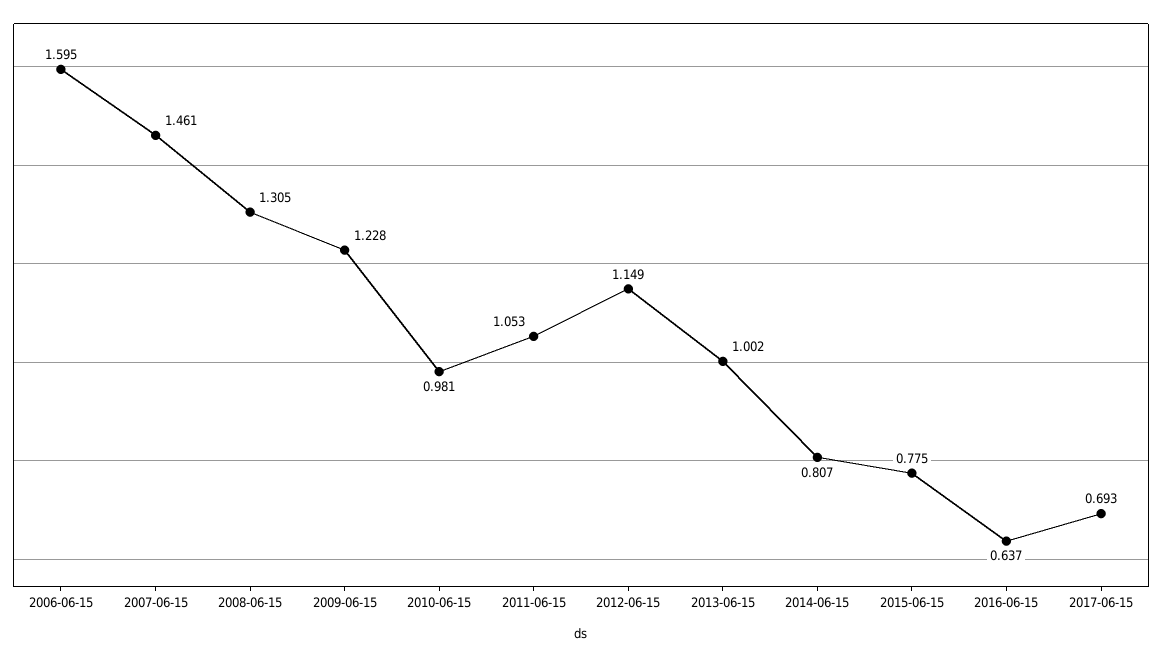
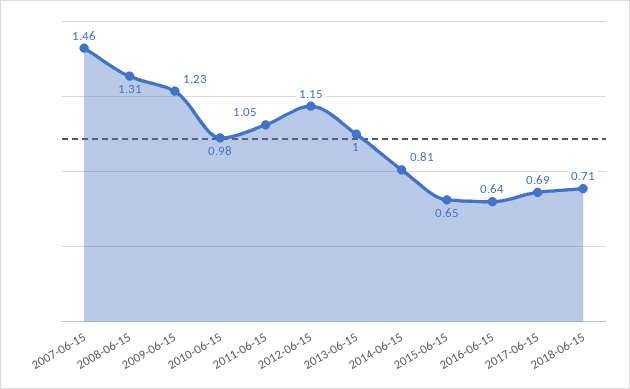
2006-06-15: 1.595 -> none
2015-06-15: 0.775 -> 0.65
2018-06-15: none -> 0.71

